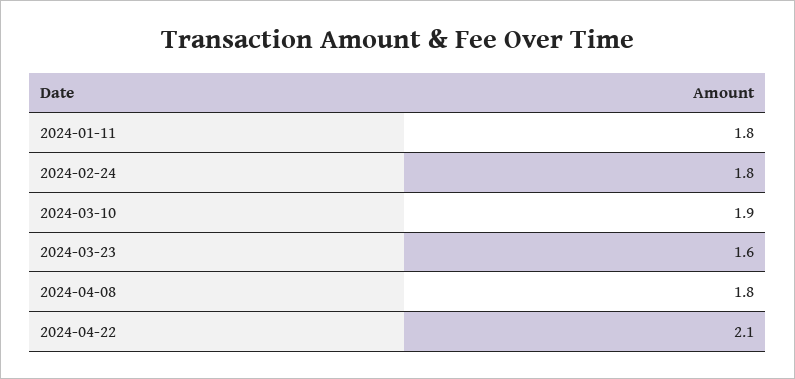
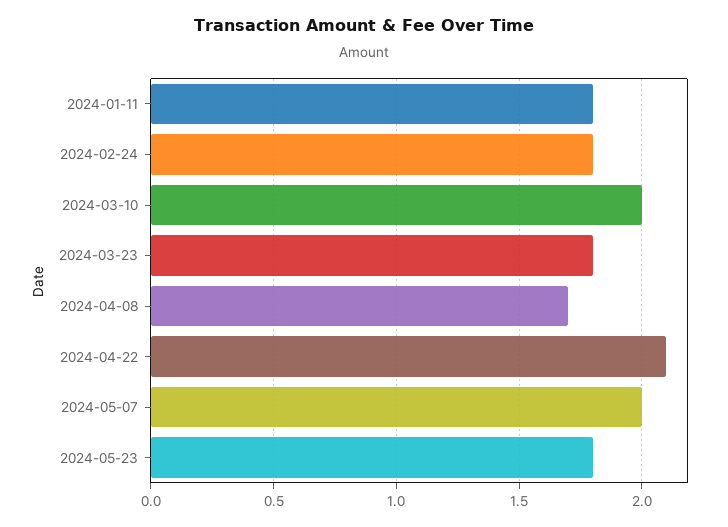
2024-03-10: 1.9 -> 2
2024-03-23: 1.6 -> 1.8
2024-04-08: 1.8 -> 1.7
2024-05-07: none -> 2
2024-05-23: none -> 1.8

